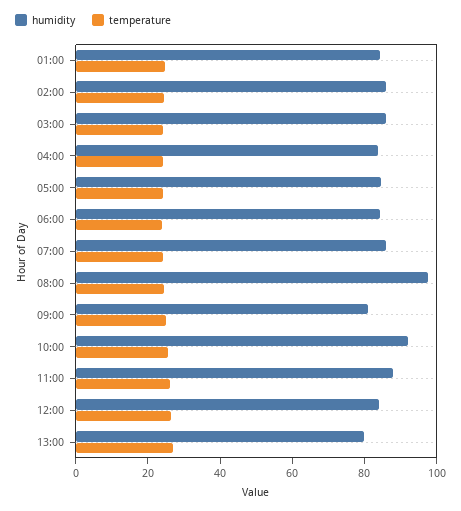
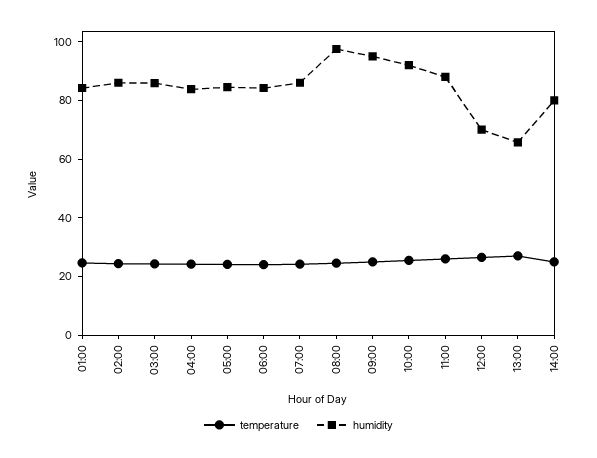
humidity, 09:00: 80 -> 95
humidity, 12:00: 85 -> 70
humidity, 13:00: 80 -> 65
temperature, 14:00: none -> 25
humidity, 14:00: none -> 80

